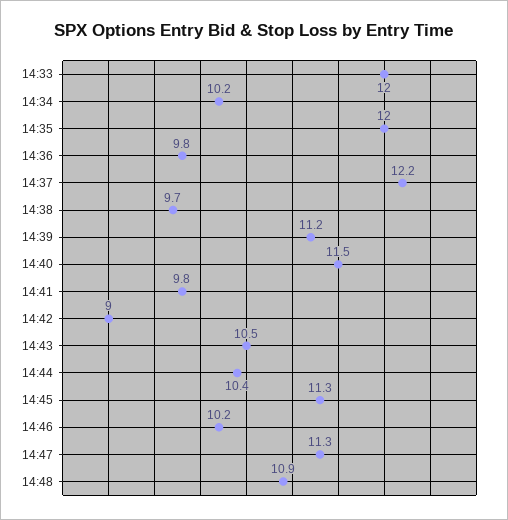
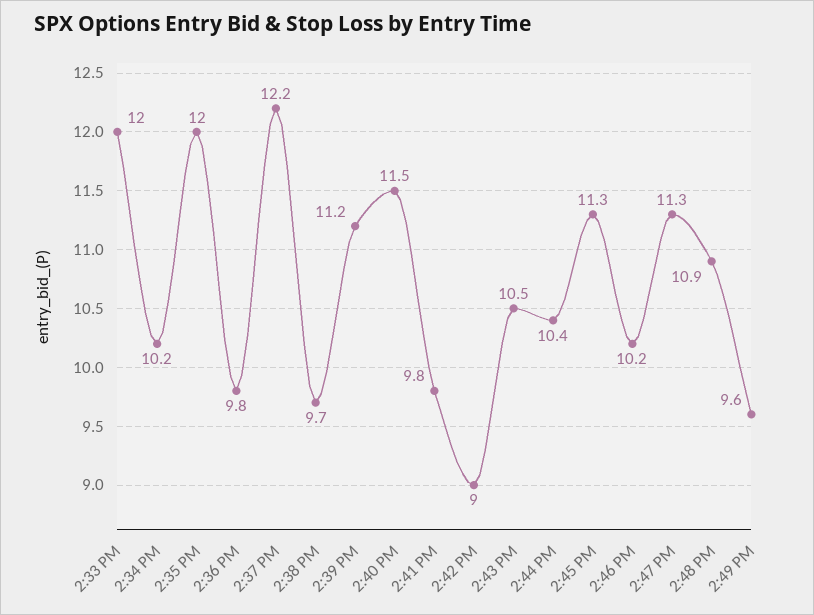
2:49 PM: none -> 9.6

